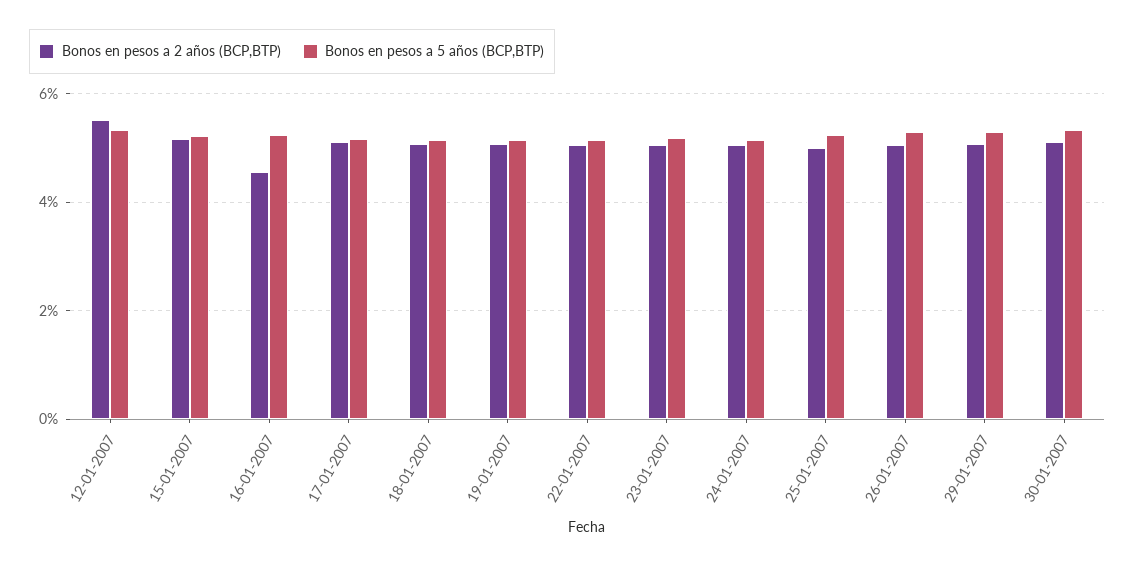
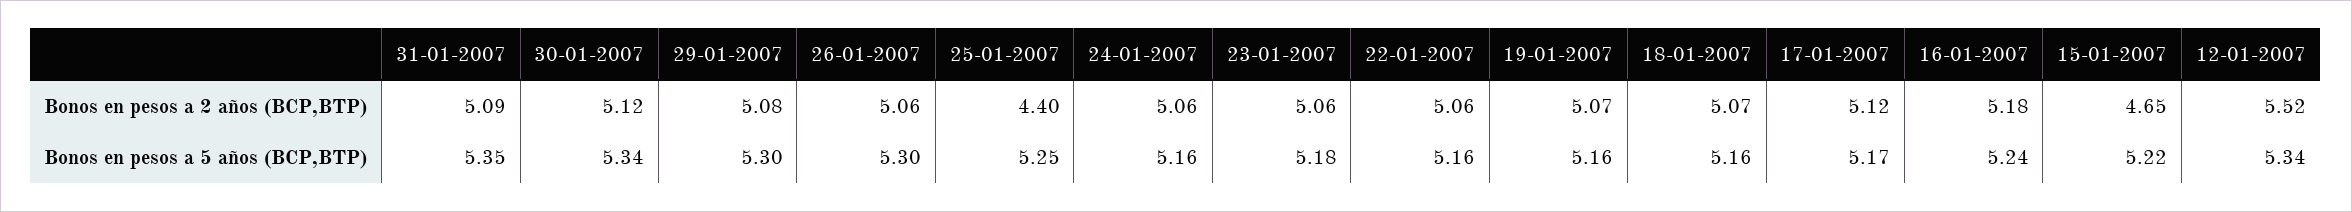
Bonos en pesos a 2 años (BCP,BTP), 15-01-2007: 5.2 -> 4.65
Bonos en pesos a 2 años (BCP,BTP), 16-01-2007: 4.6 -> 5.18
Bonos en pesos a 2 años (BCP,BTP), 25-01-2007: 5 -> 4.4
Bonos en pesos a 2 años (BCP,BTP), 31-01-2007: none -> 5.09
Bonos en pesos a 5 años (BCP,BTP), 31-01-2007: none -> 5.35

